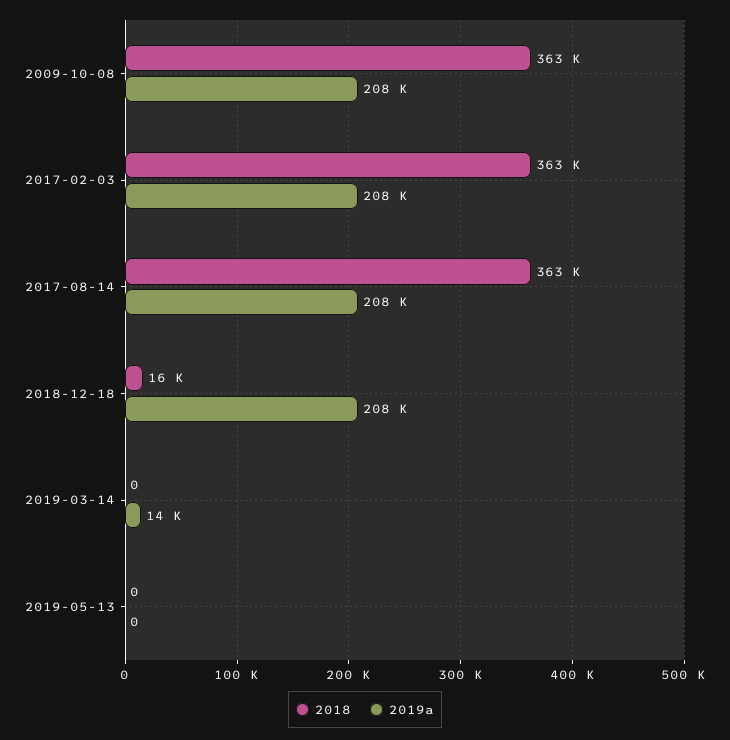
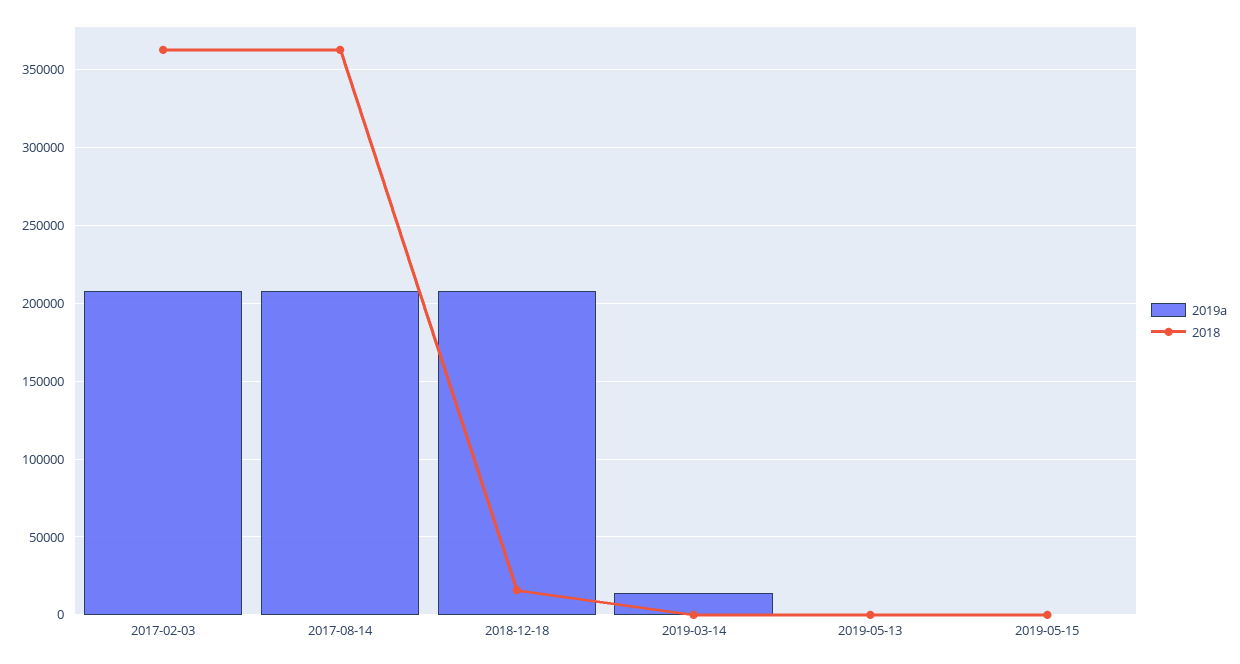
2018, 2009-10-08: 363000 -> none
2019a, 2009-10-08: 208000 -> none
2019a, 2019-05-15: none -> 0
2018, 2019-05-15: none -> 0

